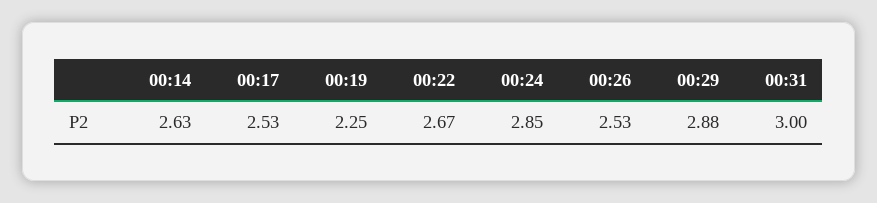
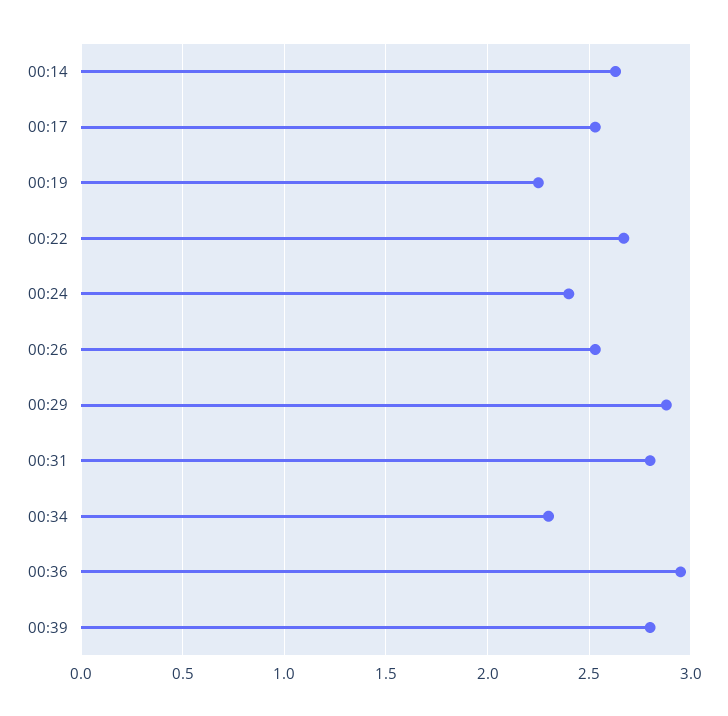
00:24: 2.85 -> 2.4
00:31: 3 -> 2.8
00:34: none -> 2.3
00:36: none -> 2.95
00:39: none -> 2.8

